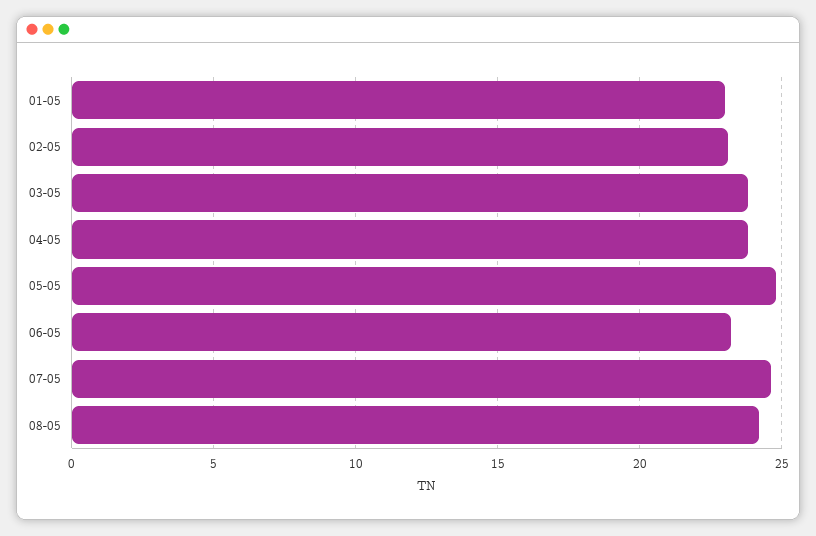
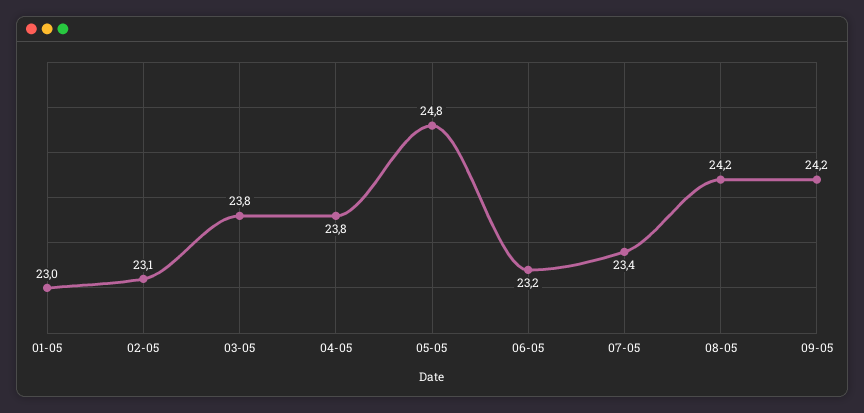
07-05: 24.5 -> 23.4
09-05: none -> 24.2

